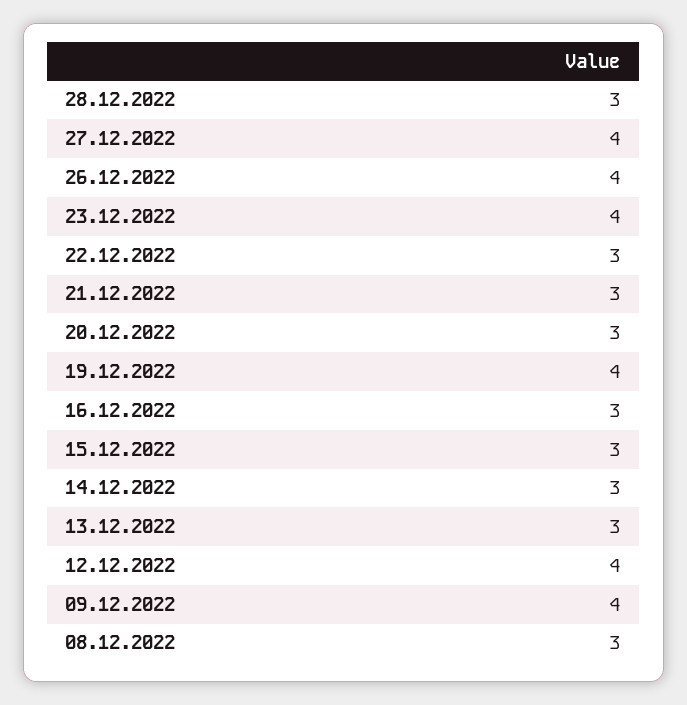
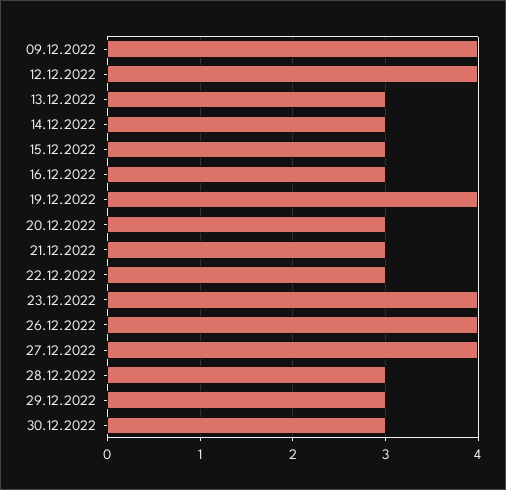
08.12.2022: 3 -> none
29.12.2022: none -> 3
30.12.2022: none -> 3

